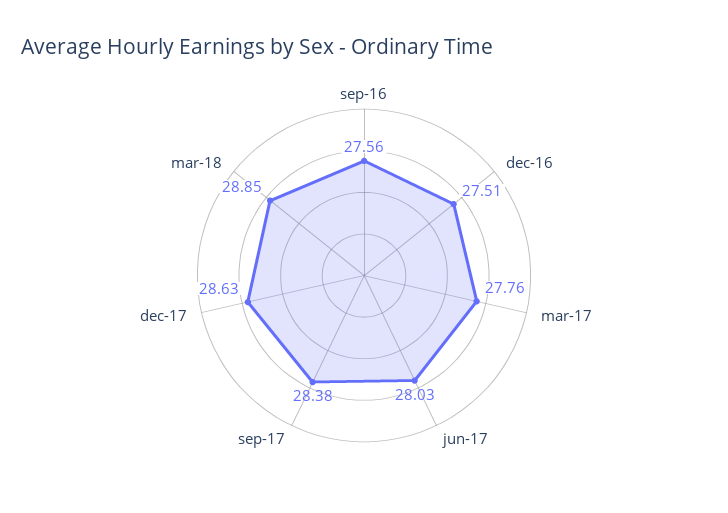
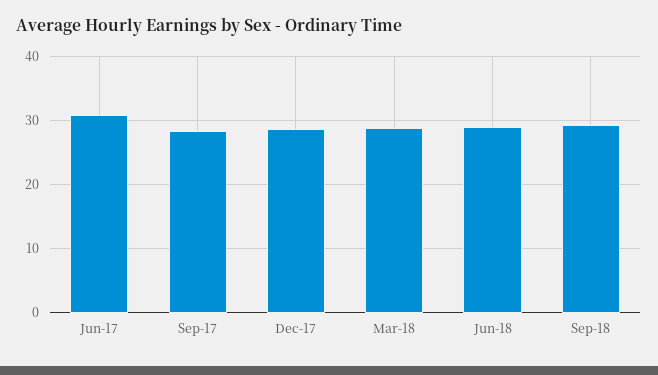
sep-16: 27.56 -> none
dec-16: 27.51 -> none
mar-17: 27.76 -> none
jun-17: 28.03 -> 31
Jun-18: none -> 29
Sep-18: none -> 29

